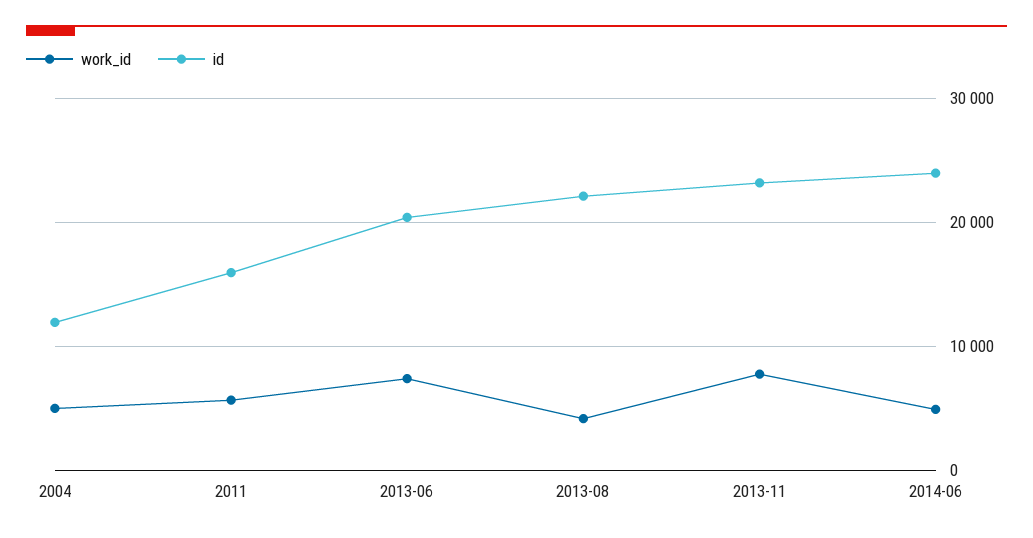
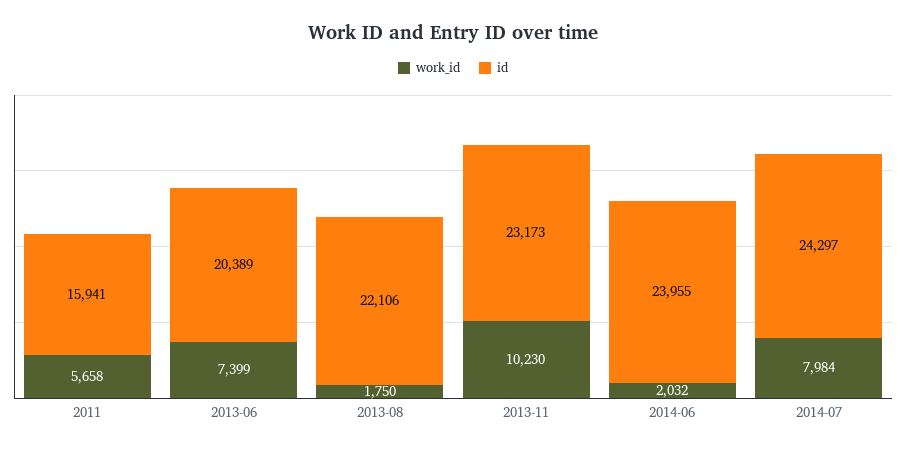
work_id, 2004: 5000 -> none
id, 2004: 12000 -> none
work_id, 2013-08: 4000 -> 1750
work_id, 2013-11: 8000 -> 10230
work_id, 2014-06: 5000 -> 2032
work_id, 2014-07: none -> 7984
id, 2014-07: none -> 24297

